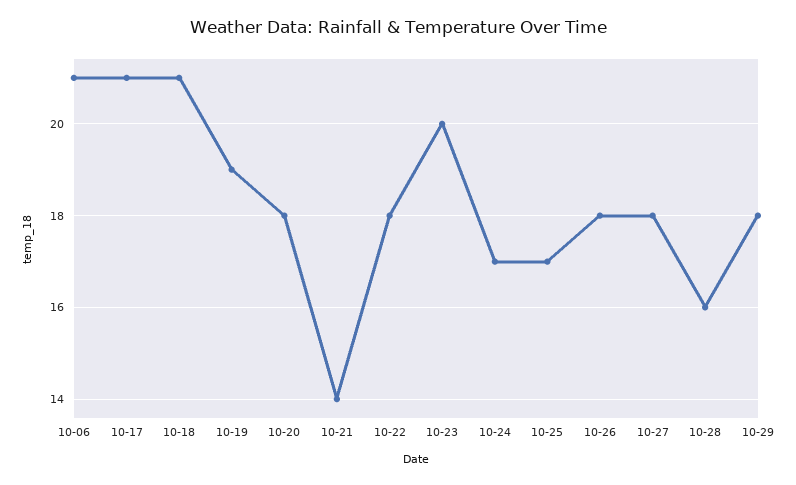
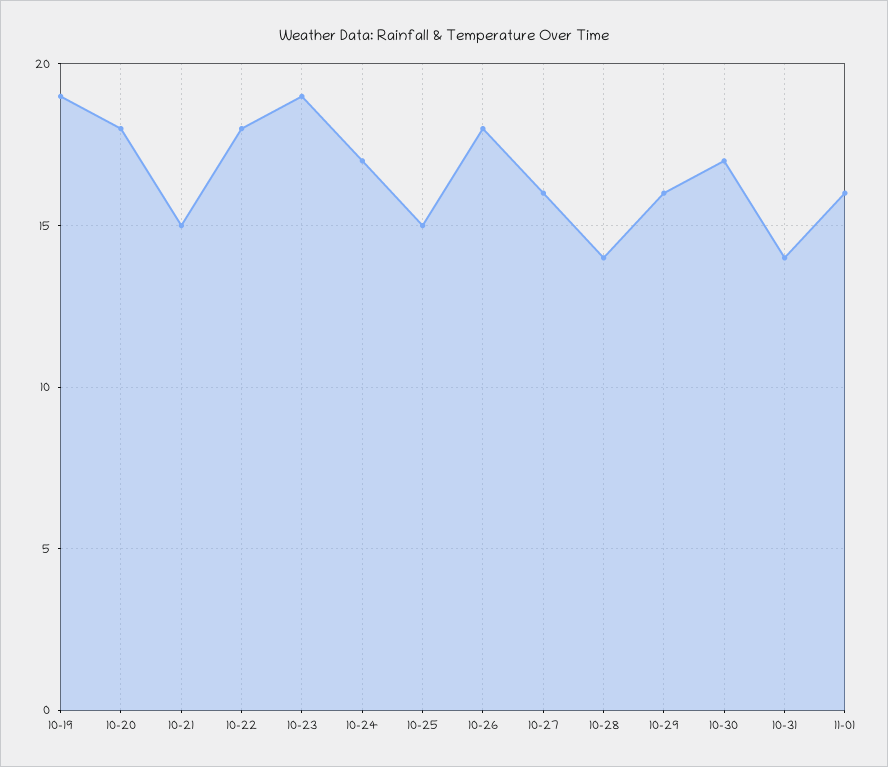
10-06: 21 -> none
10-17: 21 -> none
10-18: 21 -> none
10-21: 14 -> 15
10-23: 20 -> 19
10-25: 17 -> 15
10-27: 18 -> 16
10-28: 16 -> 14
10-29: 18 -> 16
10-30: none -> 17
10-31: none -> 14
11-01: none -> 16

